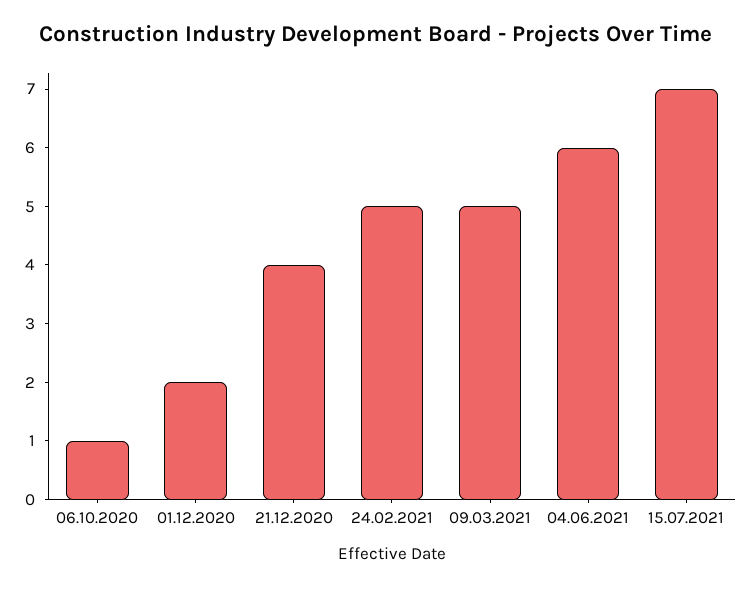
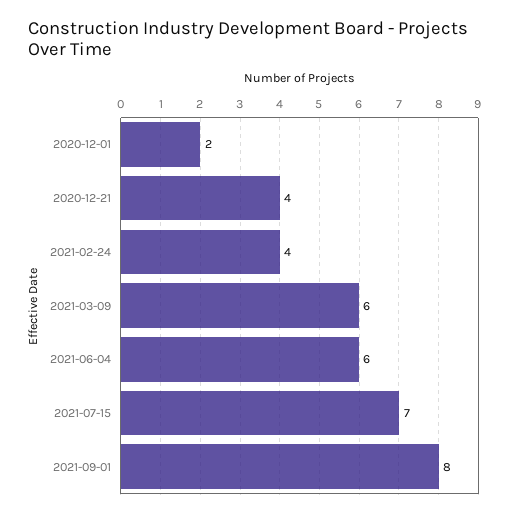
06.10.2020: 1 -> none
24.02.2021: 5 -> 4
09.03.2021: 5 -> 6
2021-09-01: none -> 8

